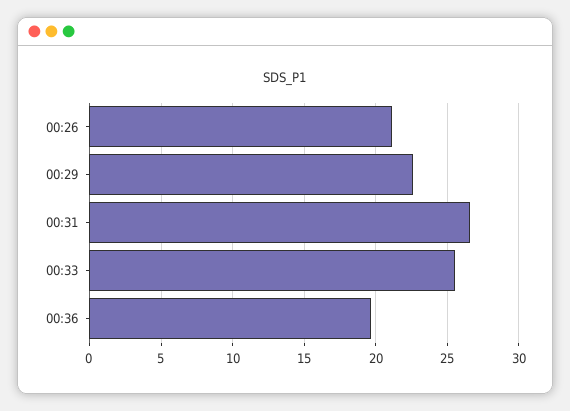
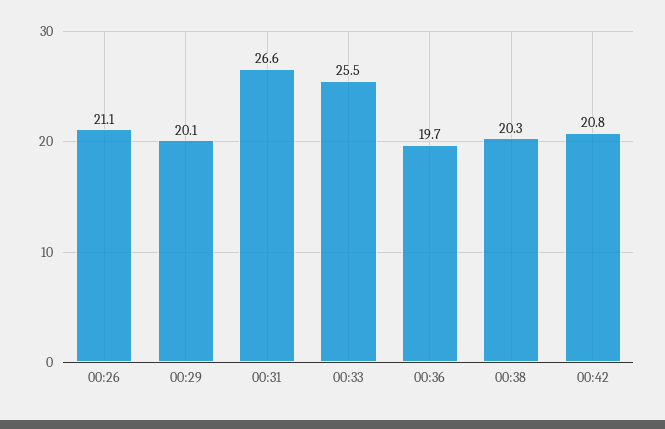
00:29: 22.5 -> 20.1
00:38: none -> 20.3
00:42: none -> 20.8

